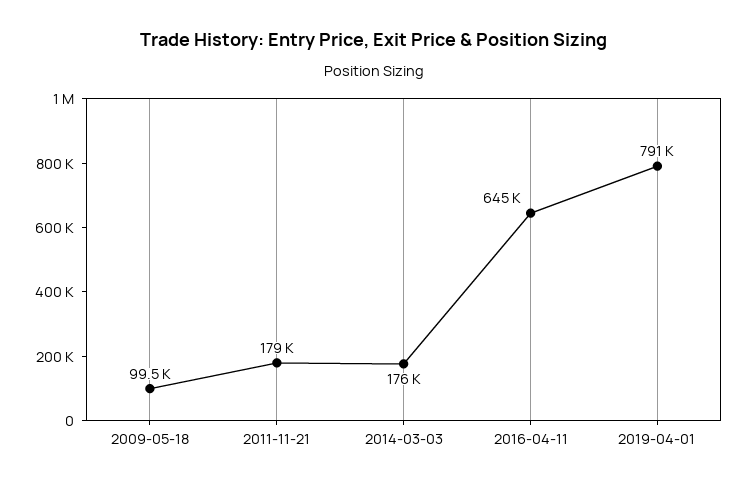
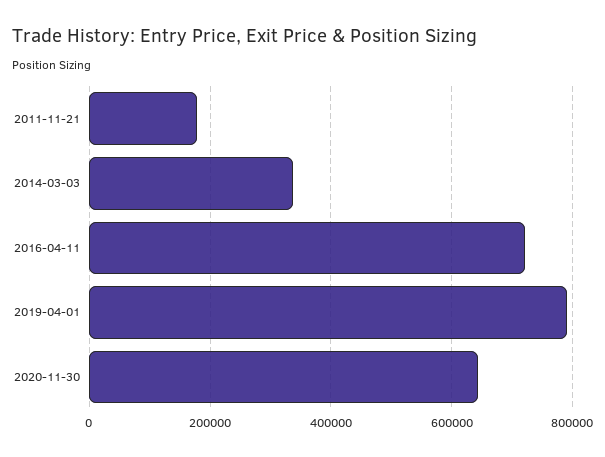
2009-05-18: 99500 -> none
2014-03-03: 176000 -> 340000
2016-04-11: 645000 -> 720000
2020-11-30: none -> 640000

